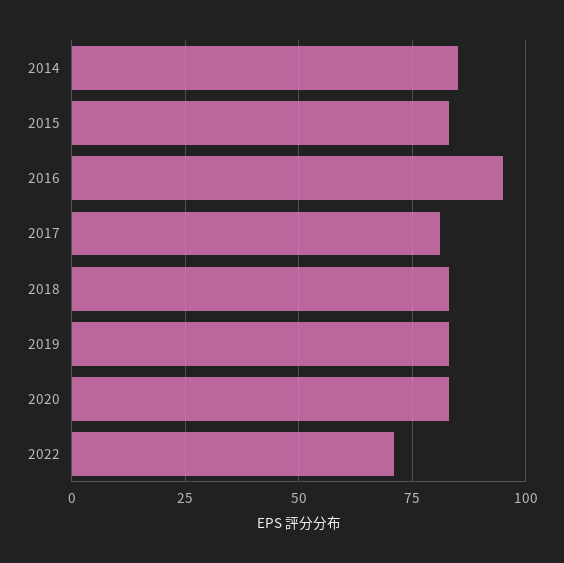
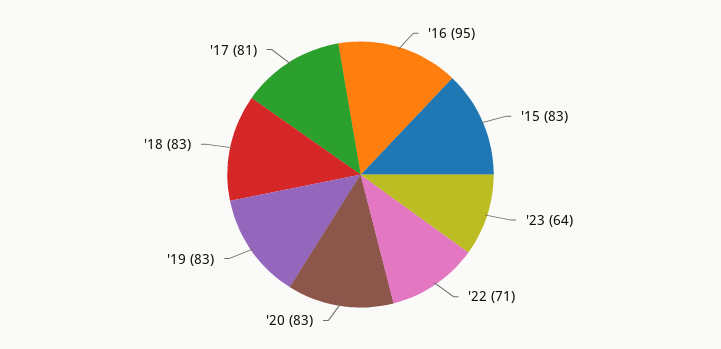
2014: 85 -> none
'23: none -> 64

